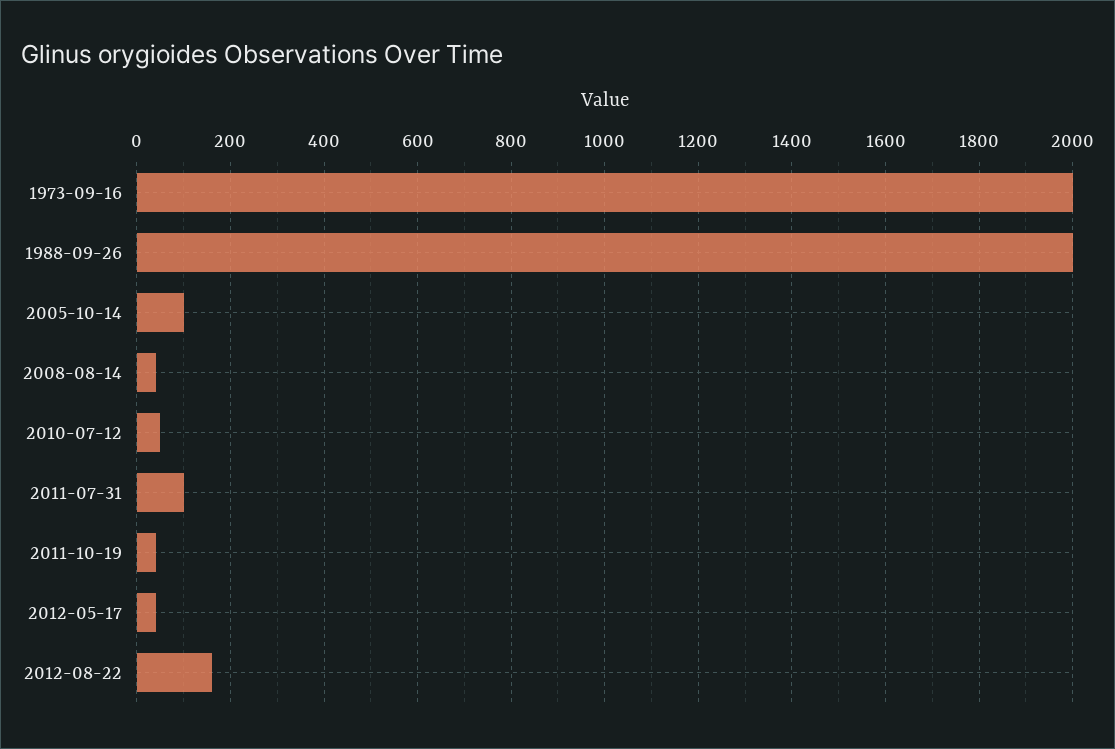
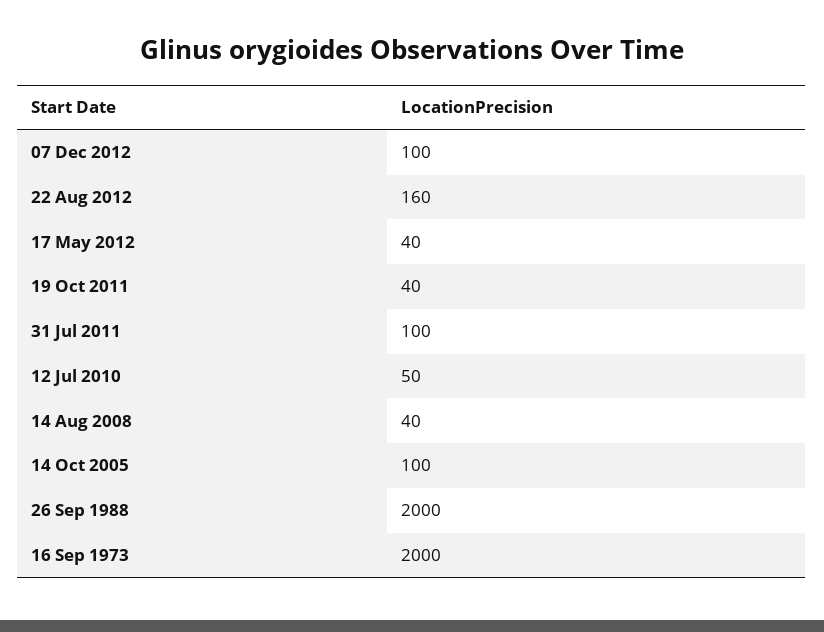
07 Dec 2012: none -> 100

